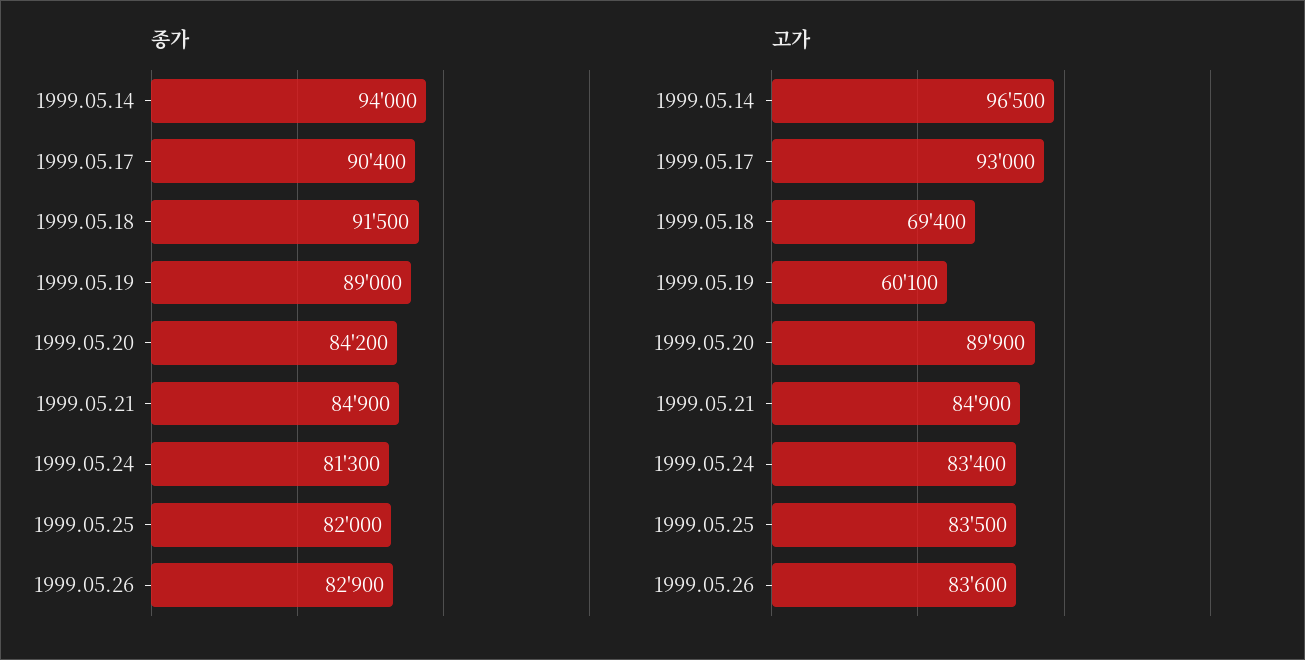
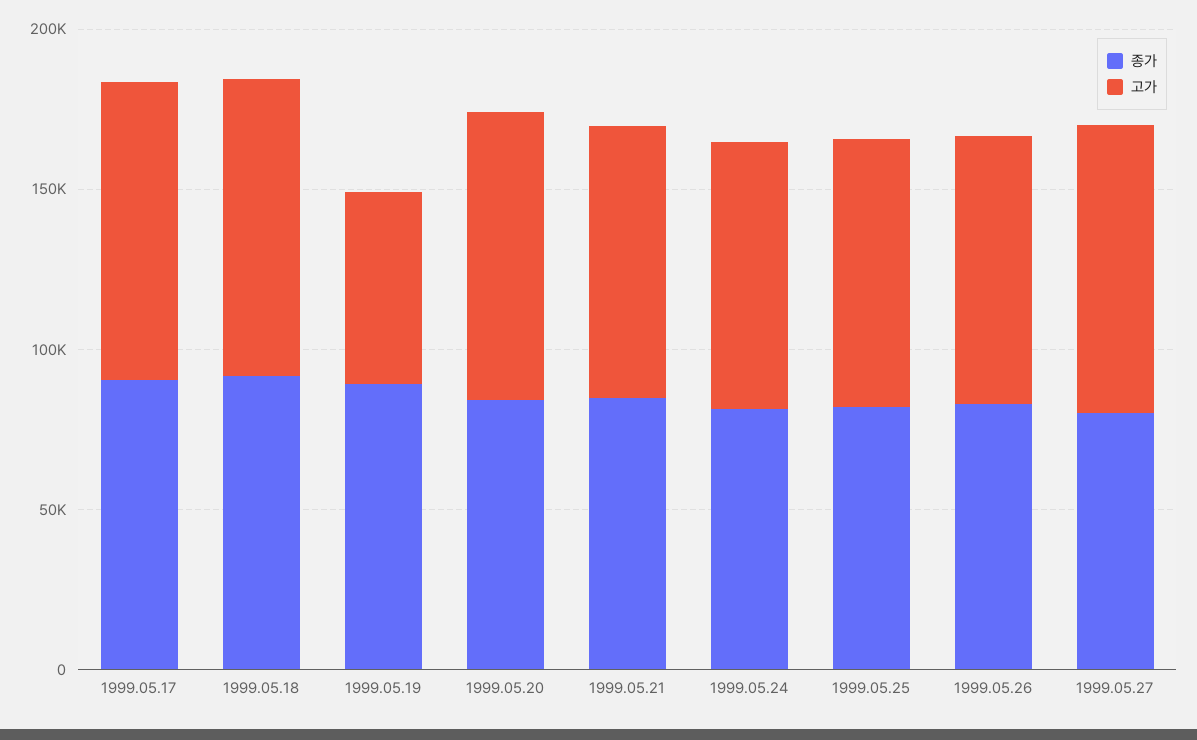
종가, 1999.05.14: 94000 -> none
고가, 1999.05.14: 96500 -> none
고가, 1999.05.18: 69400 -> 90000
종가, 1999.05.27: none -> 80000
고가, 1999.05.27: none -> 90000

